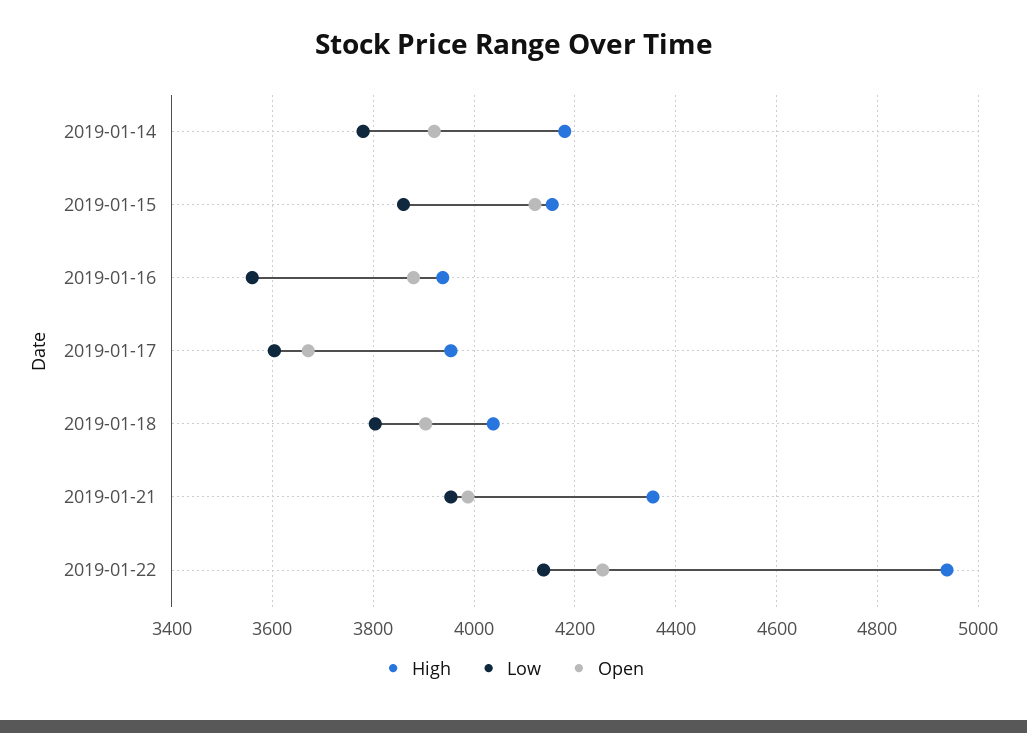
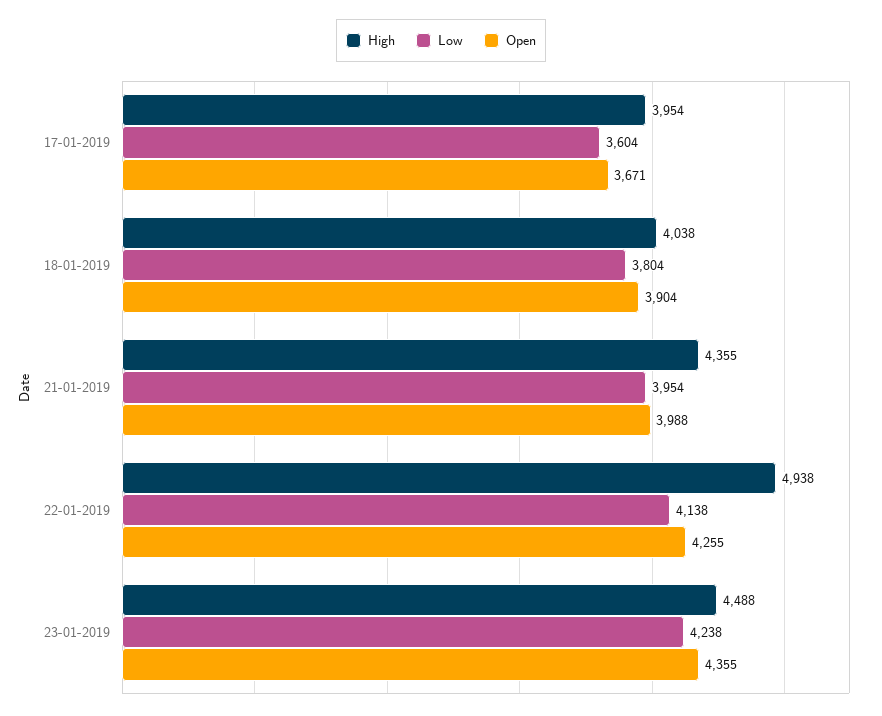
High, 2019-01-14: 4180 -> none
Low, 2019-01-14: 3780 -> none
Open, 2019-01-14: 3920 -> none
High, 2019-01-15: 4160 -> none
Low, 2019-01-15: 3860 -> none
Open, 2019-01-15: 4120 -> none
High, 2019-01-16: 3940 -> none
Low, 2019-01-16: 3560 -> none
Open, 2019-01-16: 3880 -> none
High, 23-01-2019: none -> 4488
Low, 23-01-2019: none -> 4238
Open, 23-01-2019: none -> 4355

